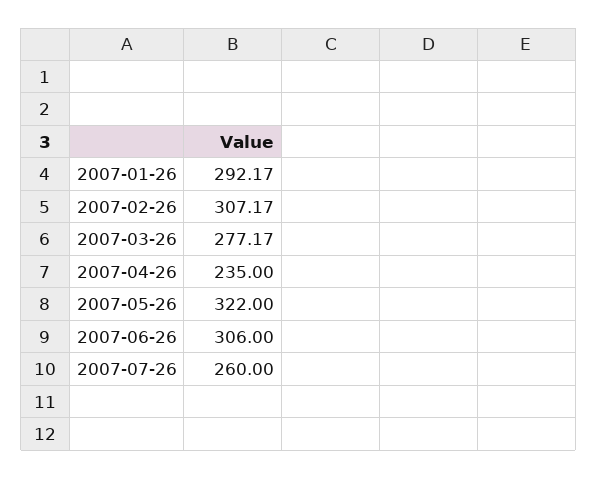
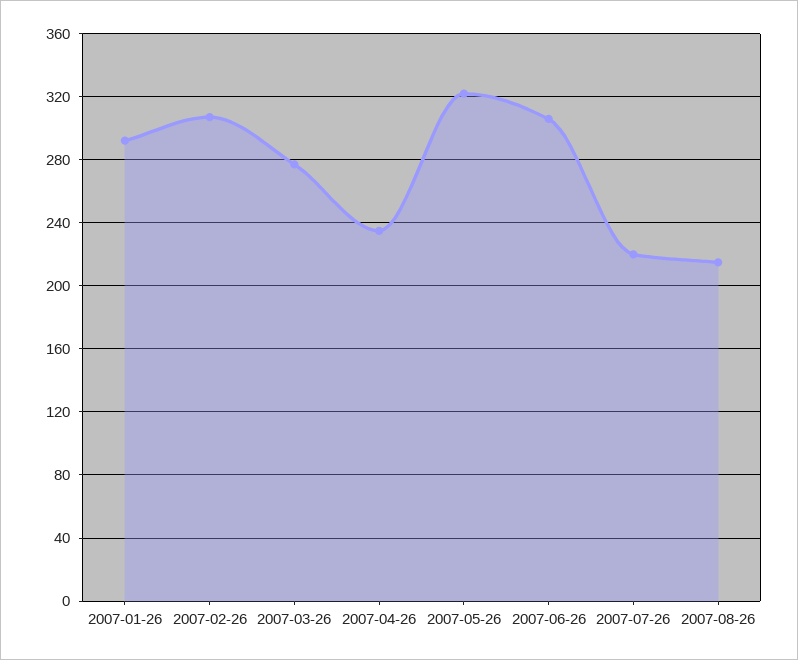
2007-07-26: 260 -> 220
2007-08-26: none -> 215

